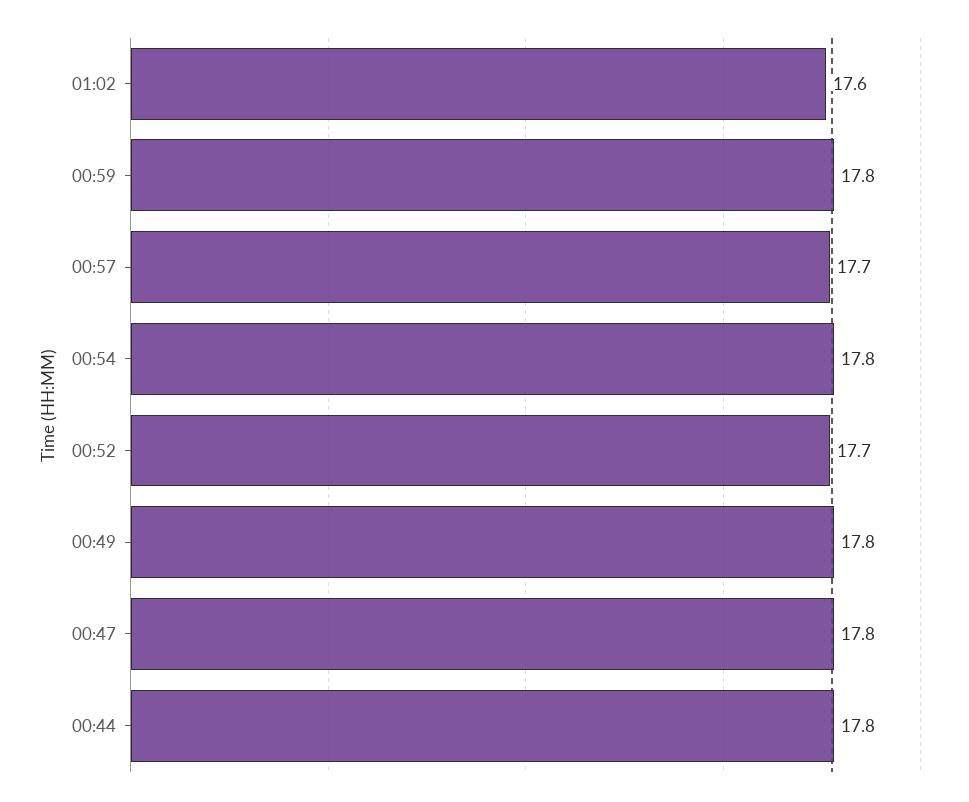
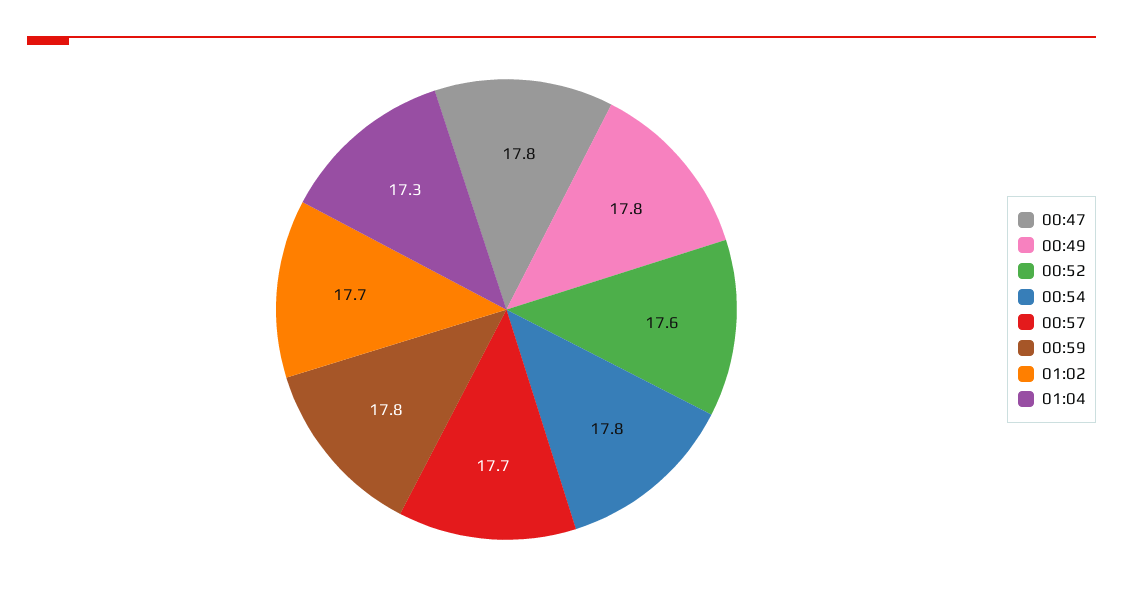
01:02: 17.6 -> 17.7
00:52: 17.7 -> 17.6
00:44: 17.8 -> none
01:04: none -> 17.3

